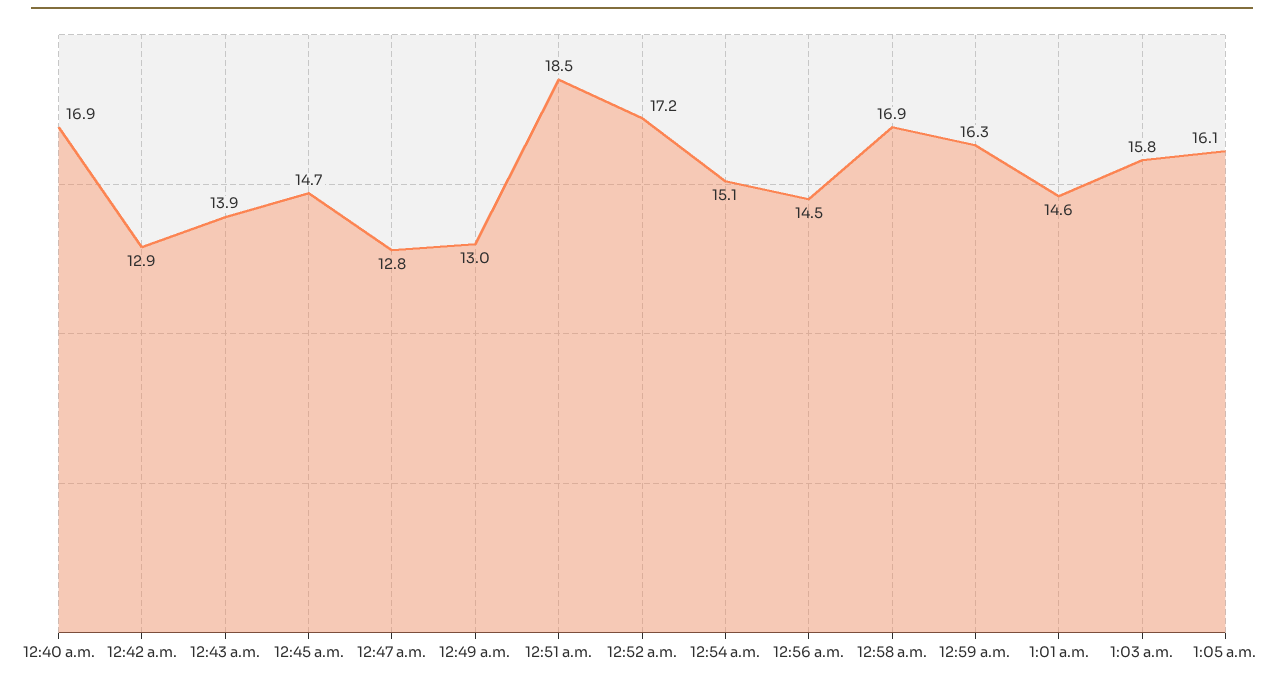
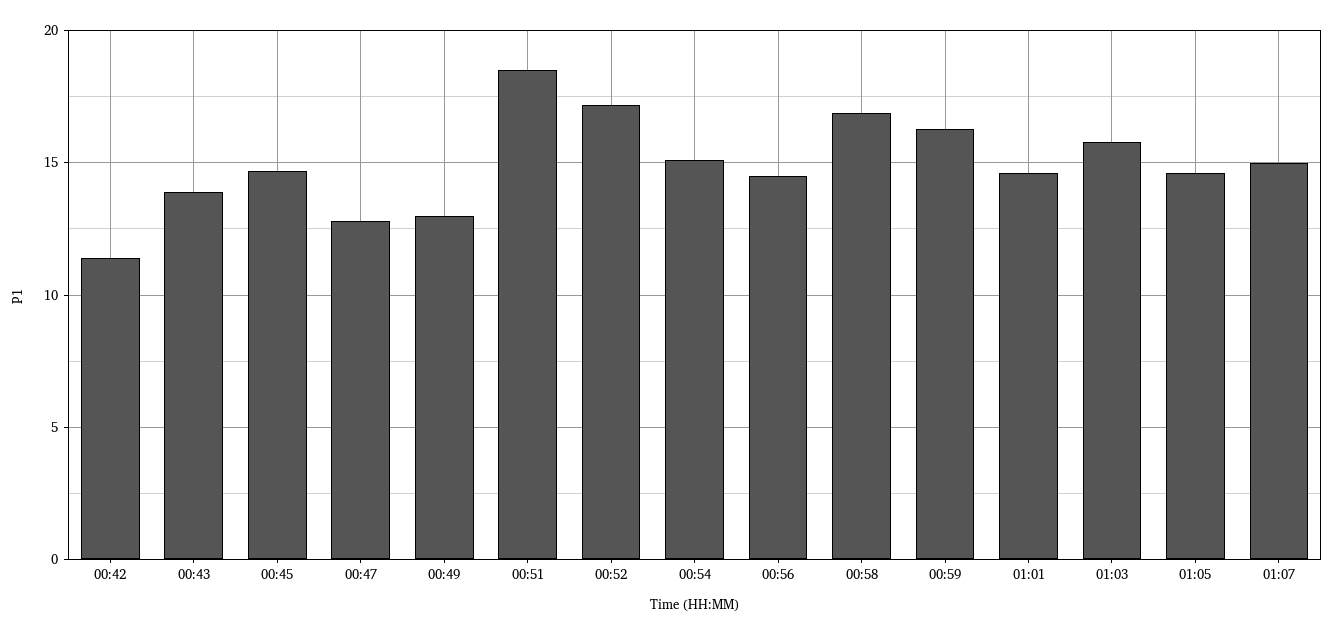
12:40 a.m.: 16.9 -> none
12:42 a.m.: 12.9 -> 11.5
1:05 a.m.: 16.1 -> 14.5
01:07: none -> 15

